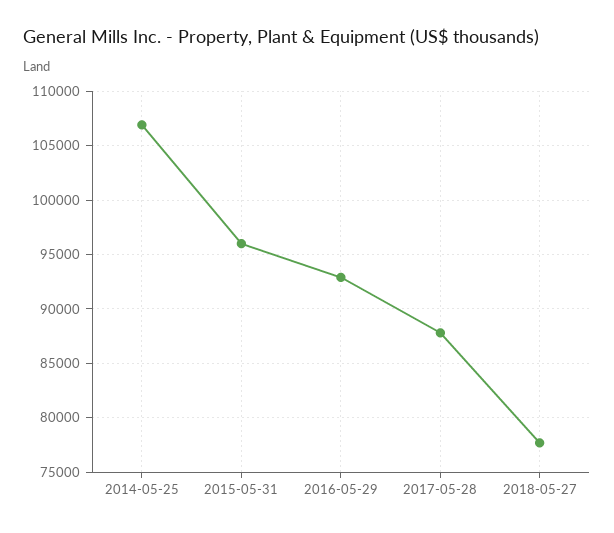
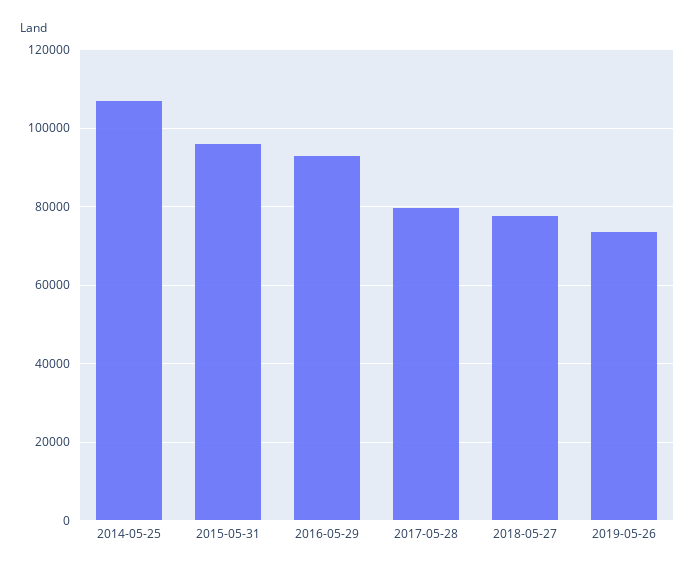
2017-05-28: 88000 -> 80000
2019-05-26: none -> 74000

